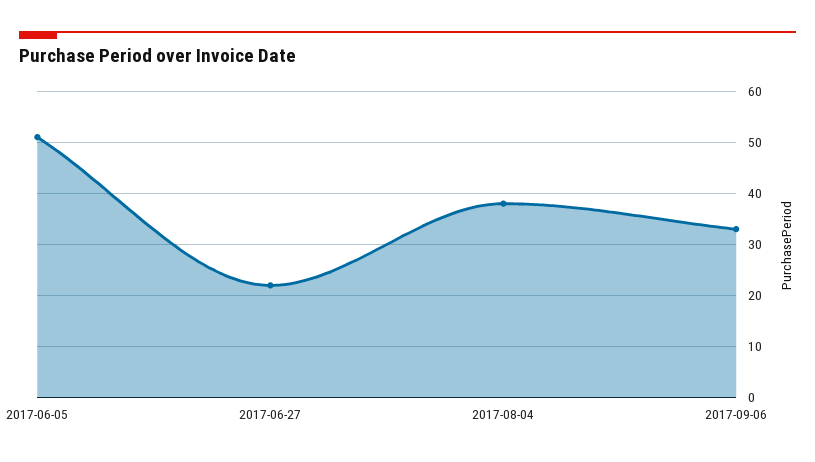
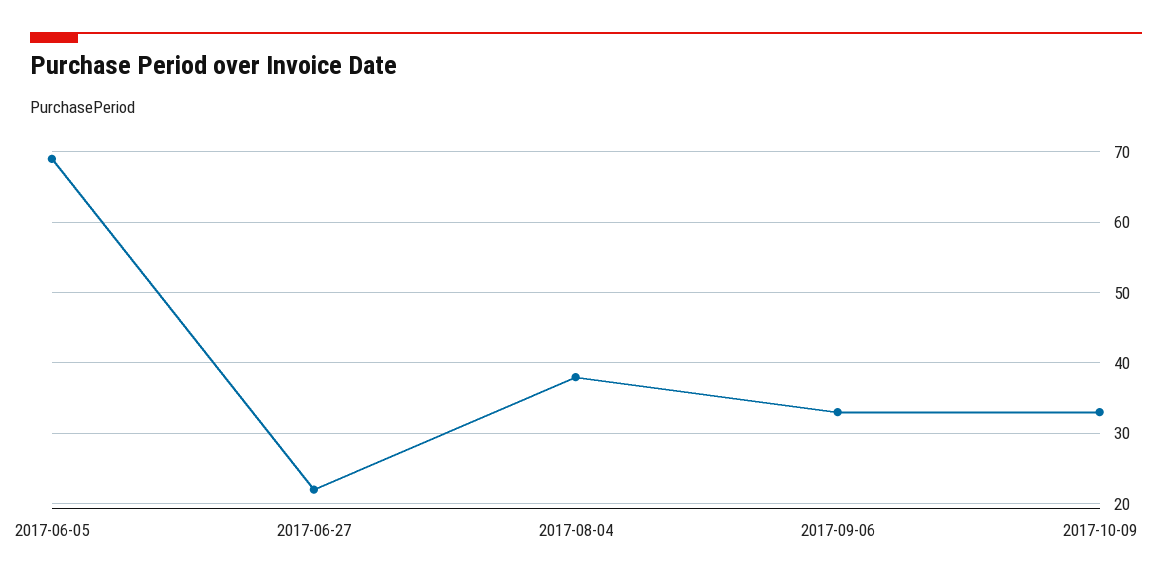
2017-06-05: 50 -> 69
2017-10-09: none -> 33

